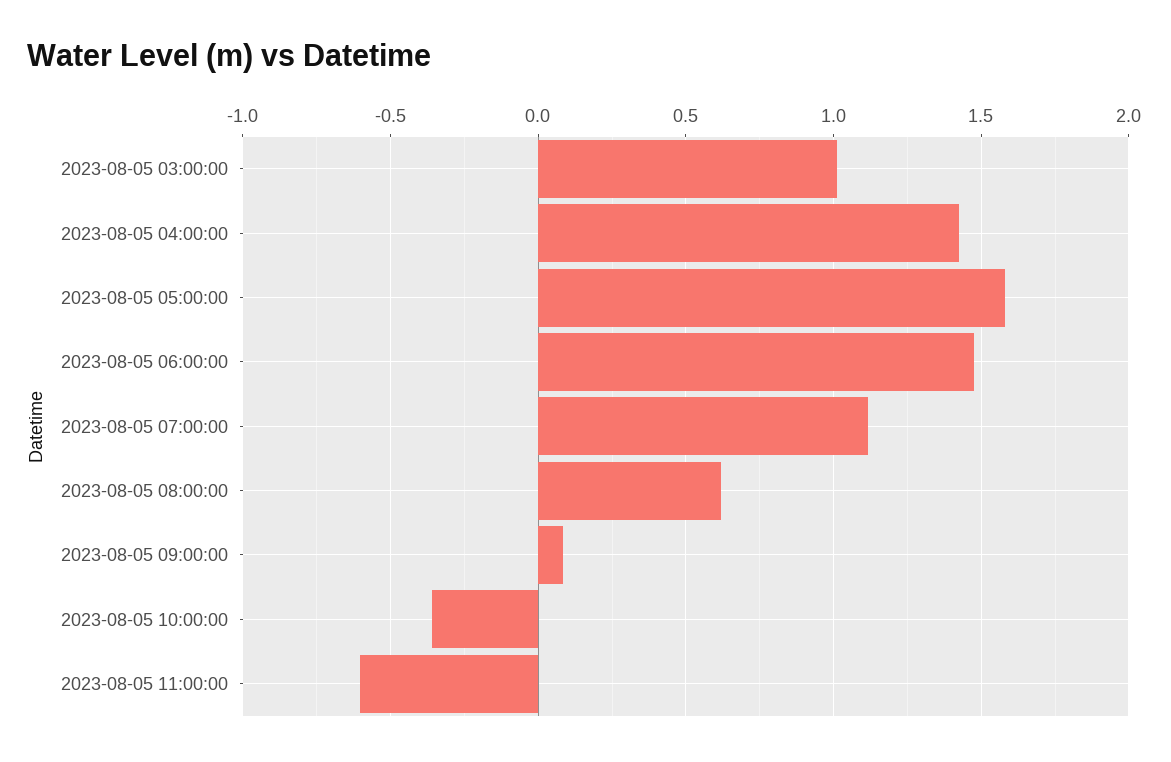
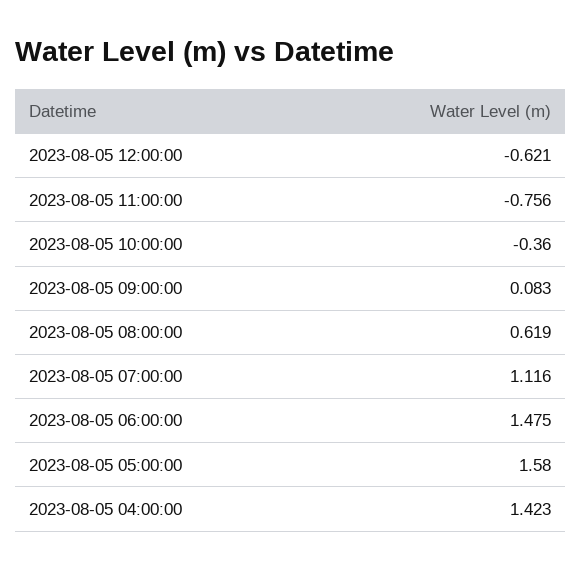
2023-08-05 03:00:00: 1 -> none
2023-08-05 11:00:00: -0.6 -> -0.756
2023-08-05 12:00:00: none -> -0.621

